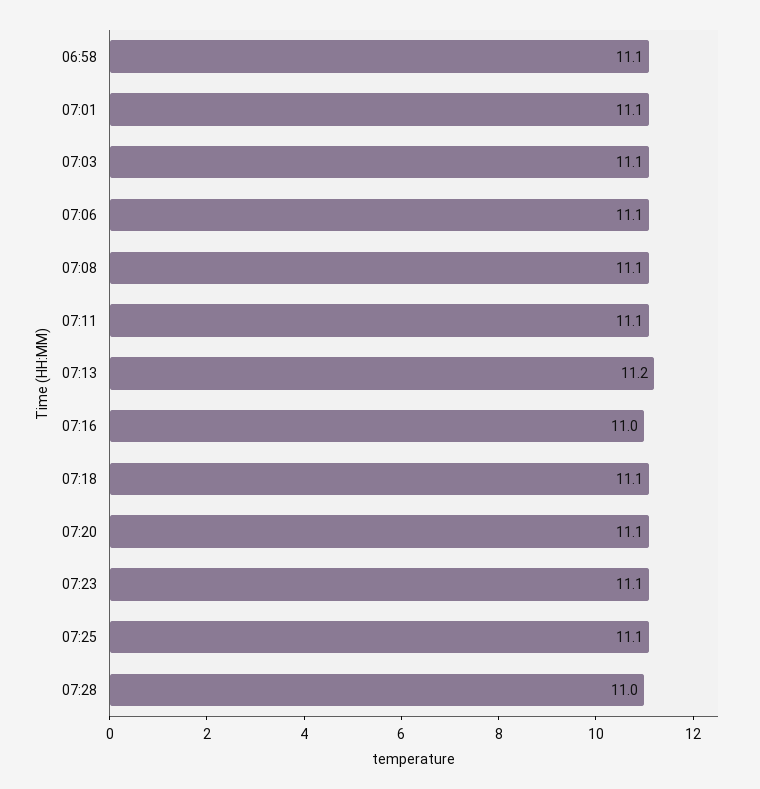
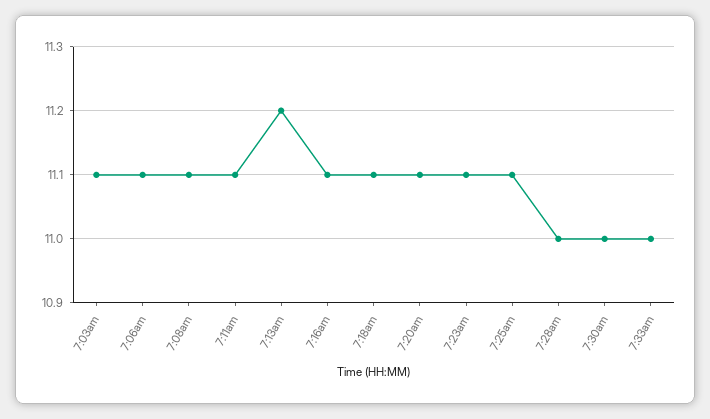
06:58: 11.1 -> none
07:01: 11.1 -> none
07:16: 11 -> 11.1
7:30am: none -> 11
7:33am: none -> 11

